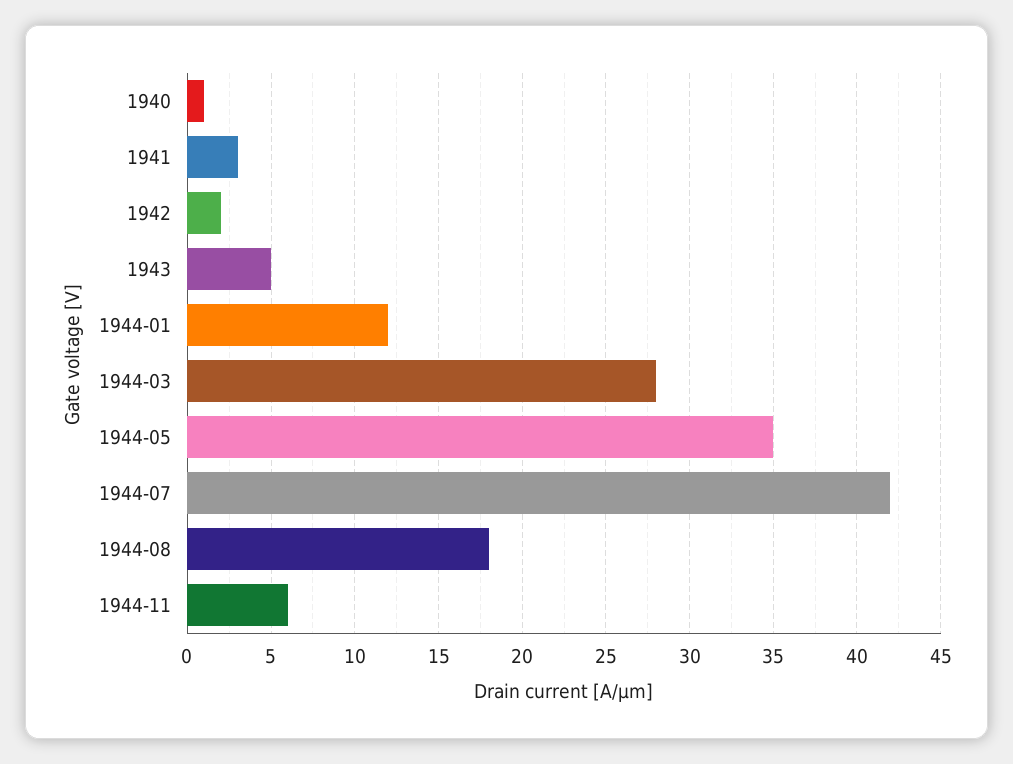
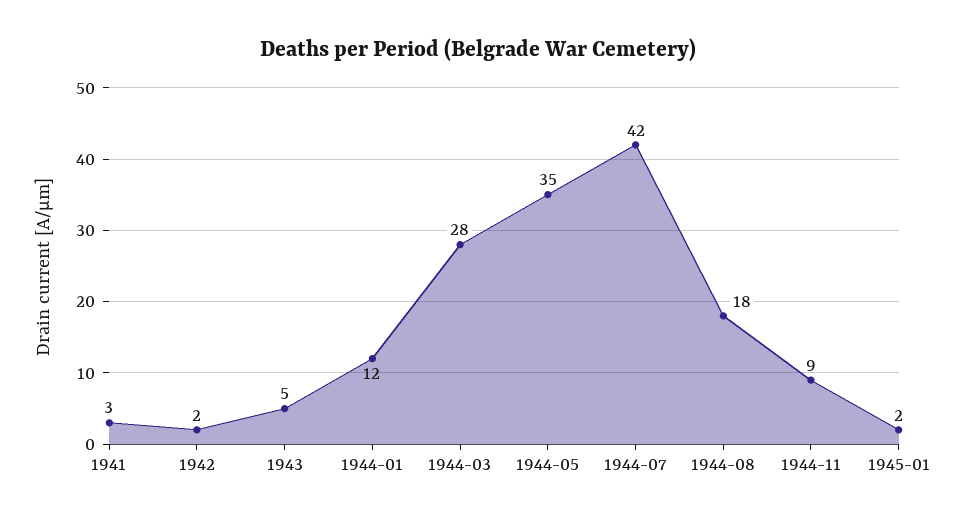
1940: 1 -> none
1944-11: 6 -> 9
1945-01: none -> 2

